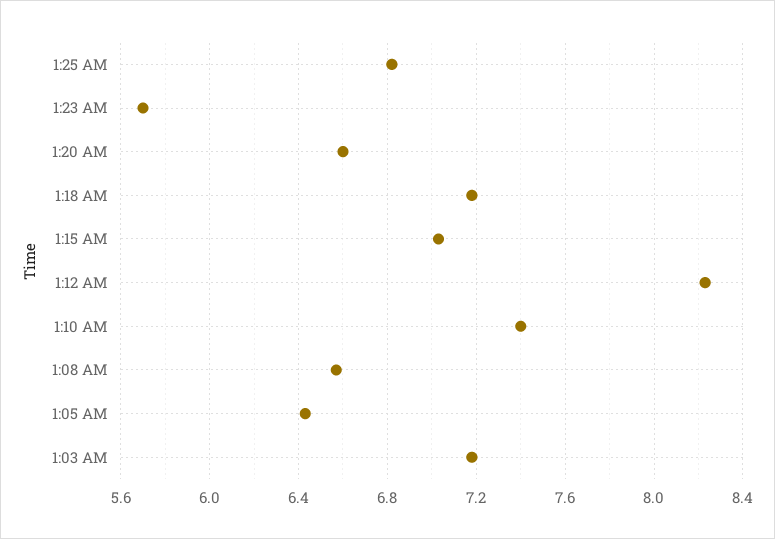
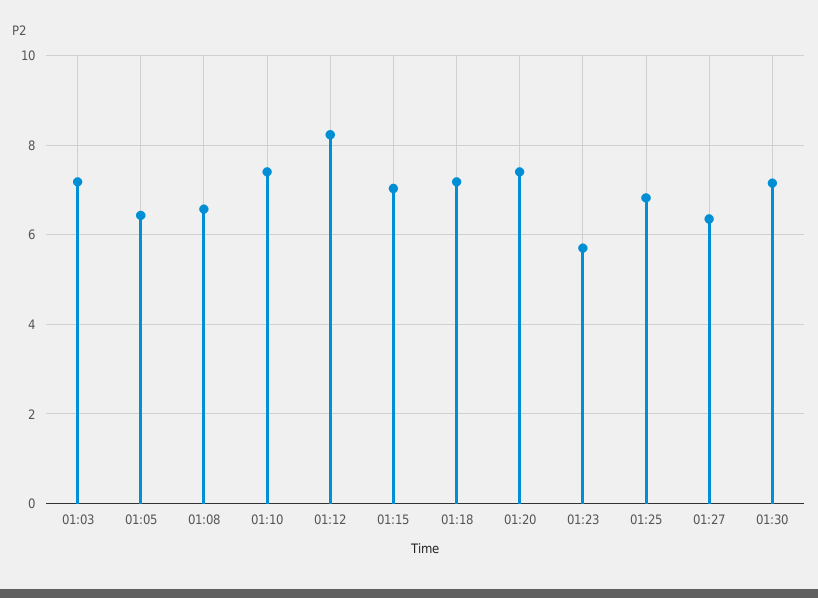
1:20 AM: 6.6 -> 7.4
01:27: none -> 6.4
01:30: none -> 7.2

